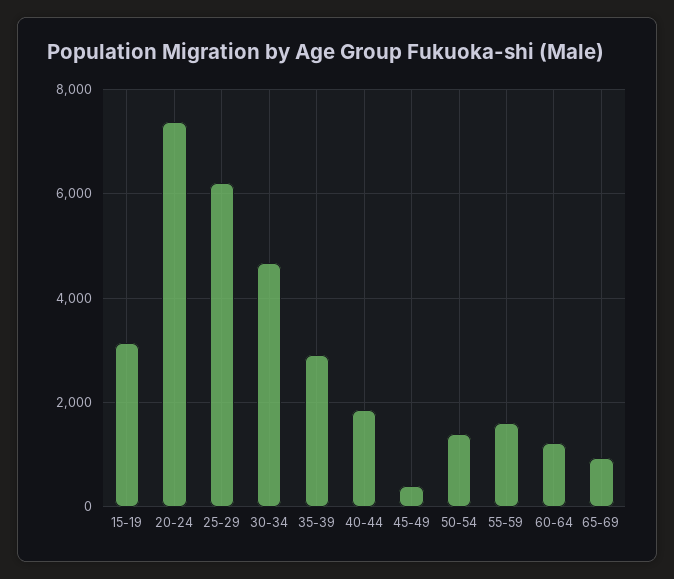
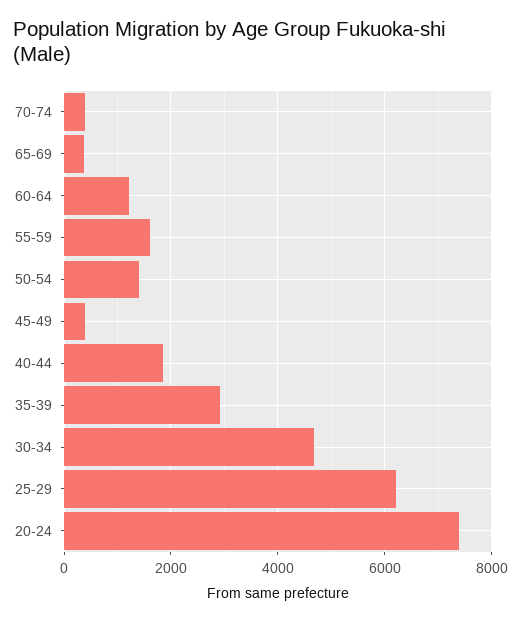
15-19: 3200 -> none
65-69: 1000 -> 400
70-74: none -> 400

